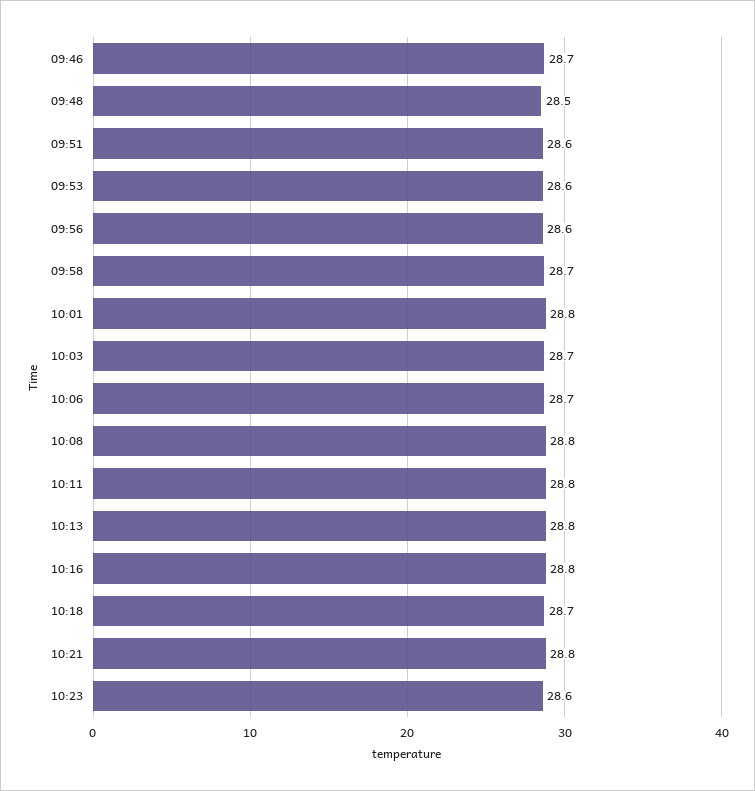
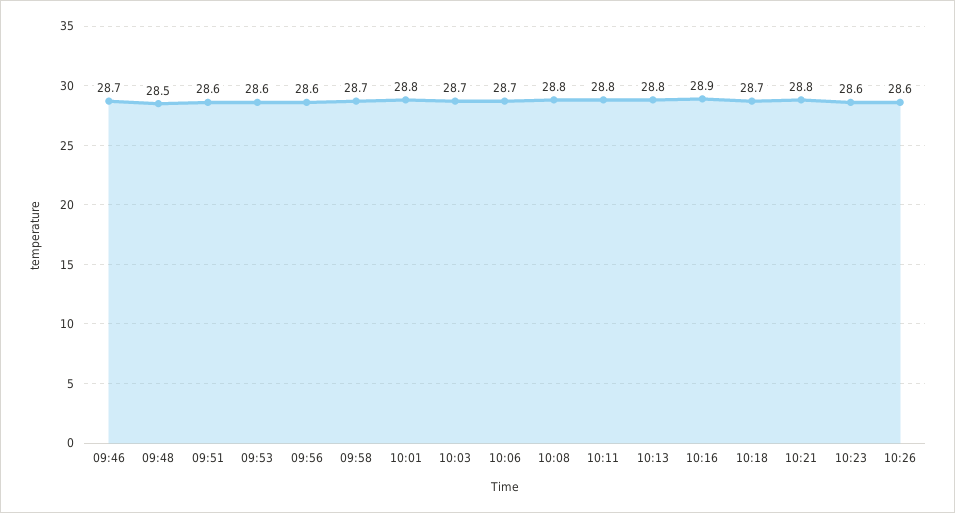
10:16: 28.8 -> 28.9
10:26: none -> 28.6

